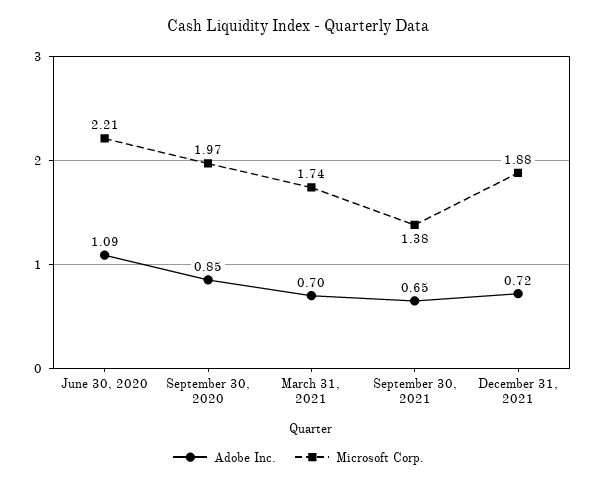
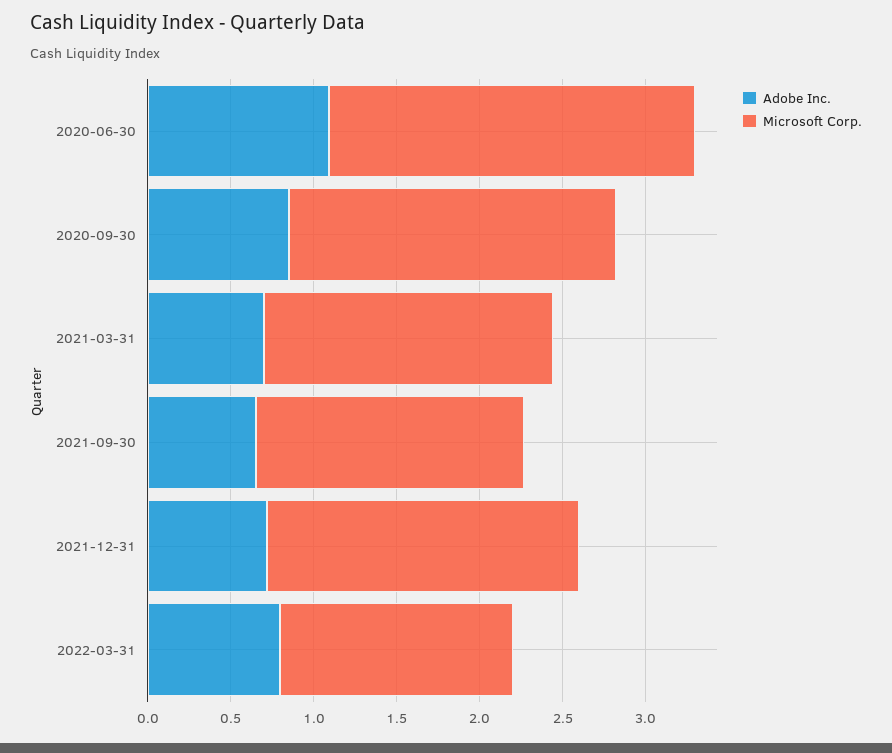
Microsoft Corp., September 30, 2021: 1.38 -> 1.6
Adobe Inc., 2022-03-31: none -> 0.8
Microsoft Corp., 2022-03-31: none -> 1.4

